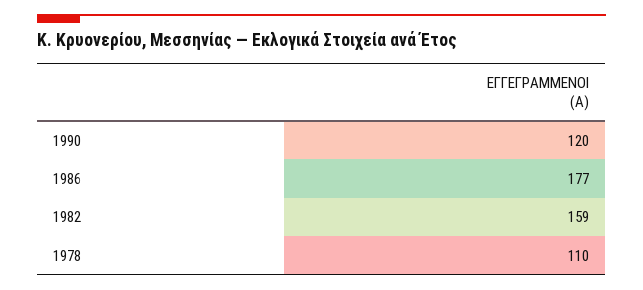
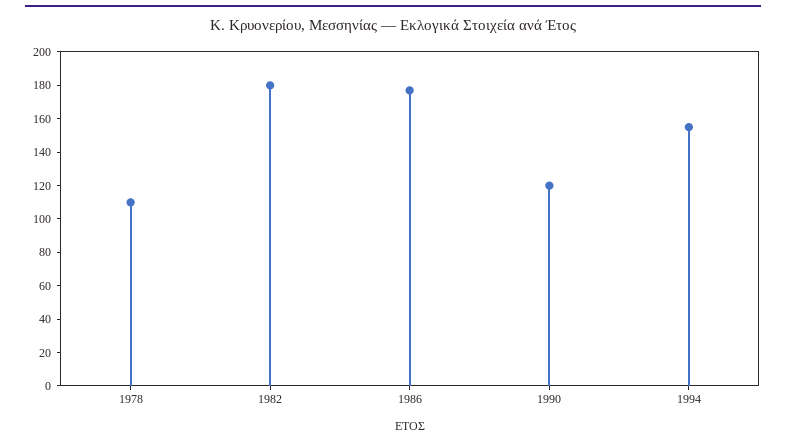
1982: 159 -> 180
1994: none -> 155

